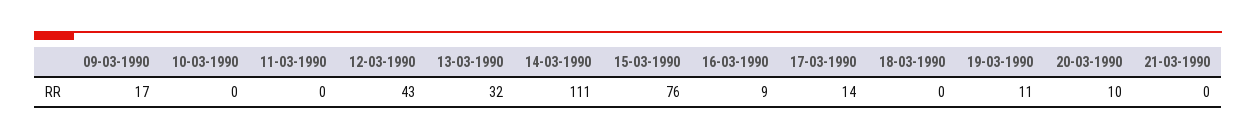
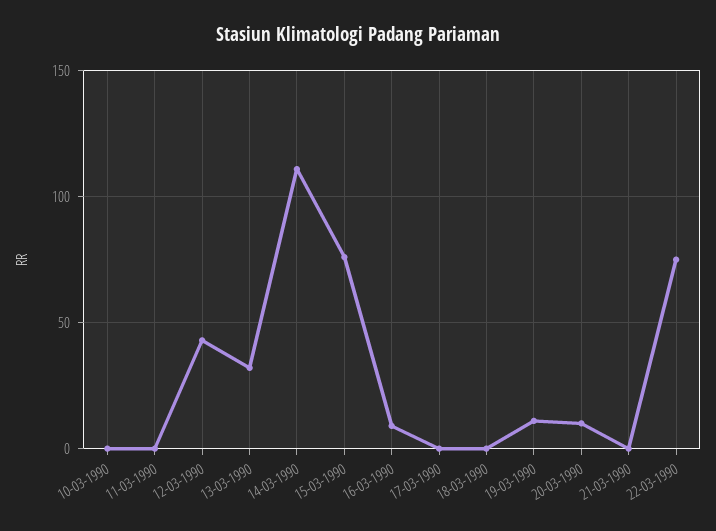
09-03-1990: 17 -> none
17-03-1990: 14 -> 0
22-03-1990: none -> 75

